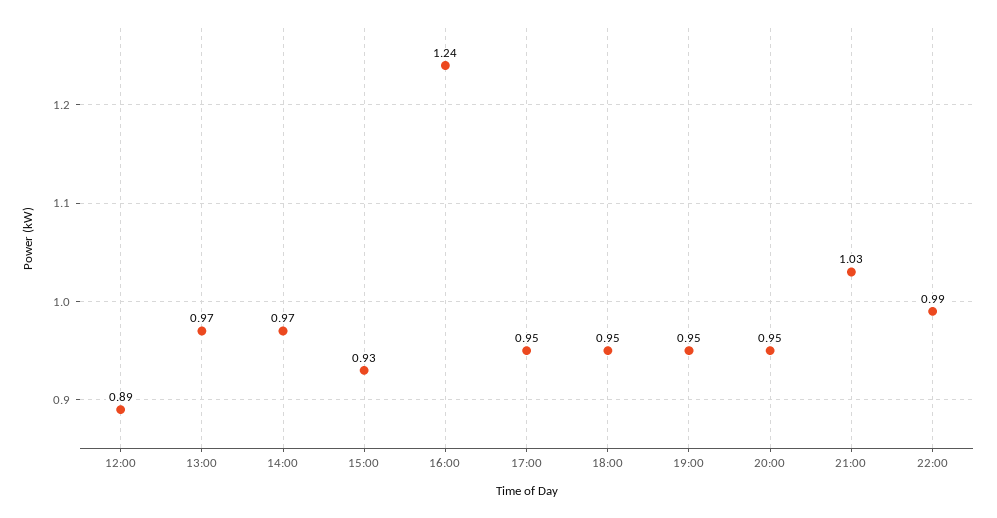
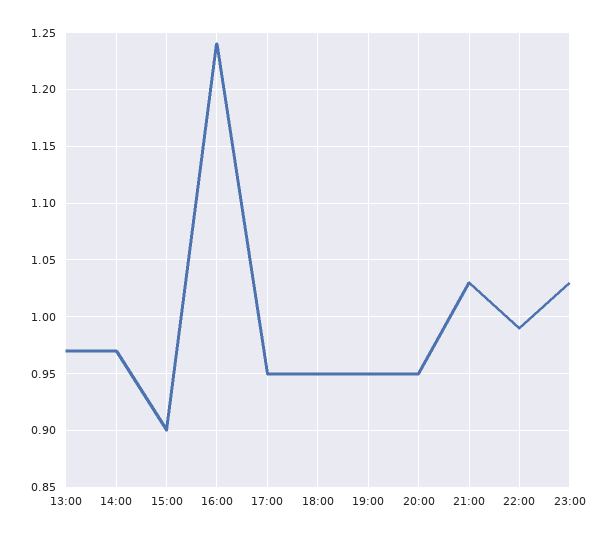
12:00: 0.89 -> none
15:00: 0.93 -> 0.9
23:00: none -> 1.03

